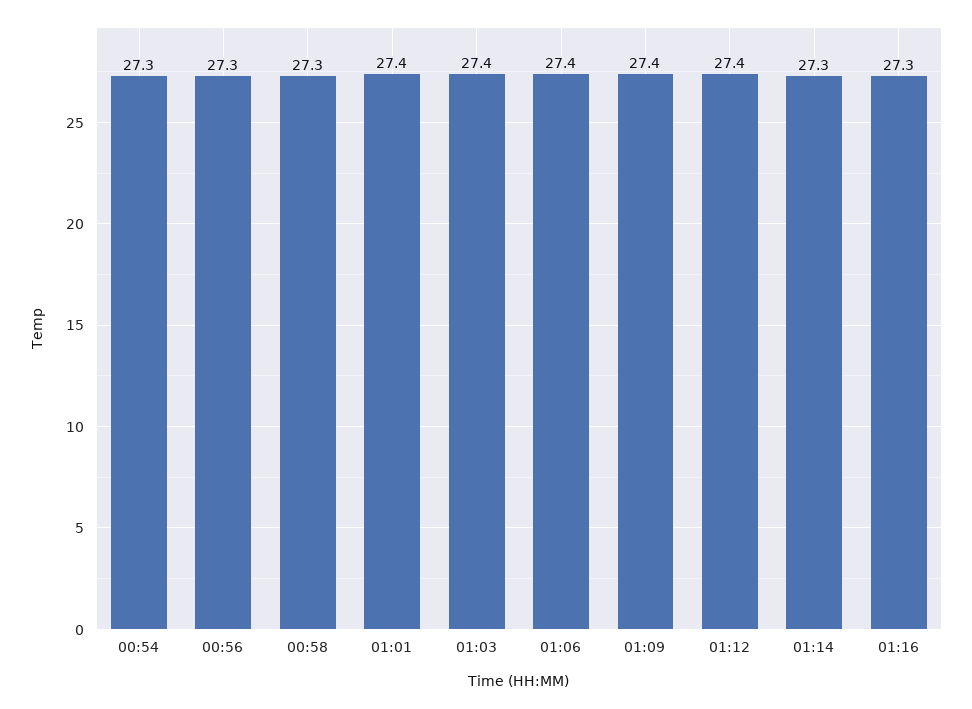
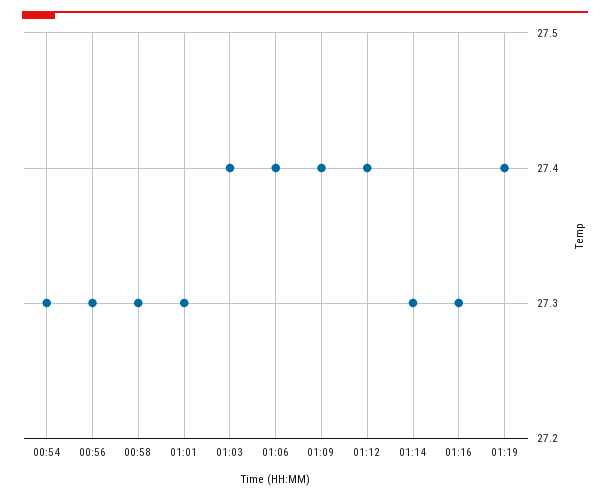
01:01: 27.4 -> 27.3
01:19: none -> 27.4

